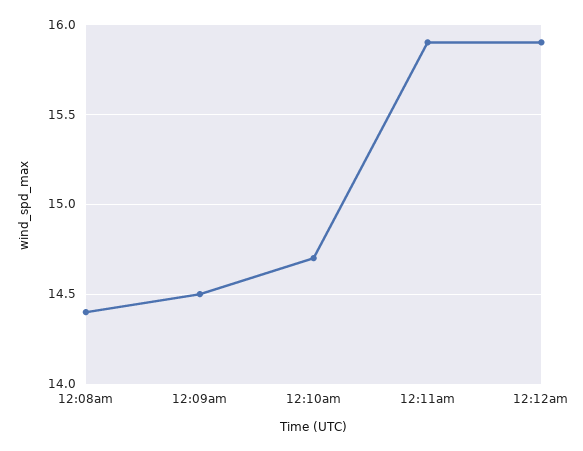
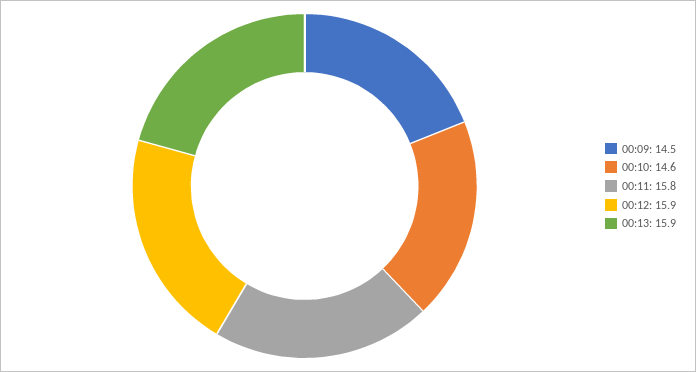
12:08am: 14.4 -> none
12:10am: 14.7 -> 14.6
12:11am: 15.9 -> 15.8
00:13: none -> 15.9

